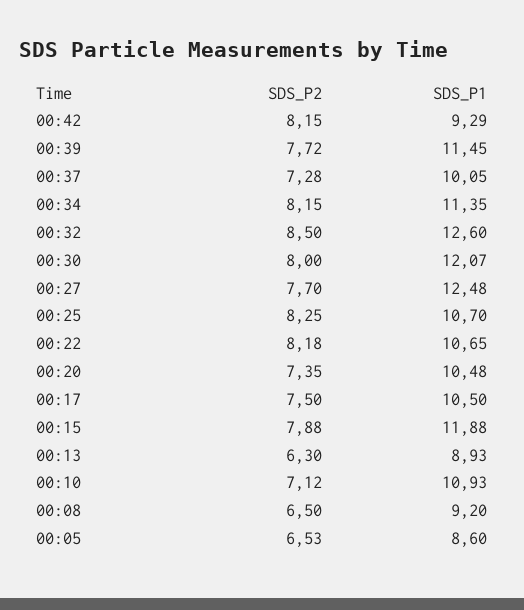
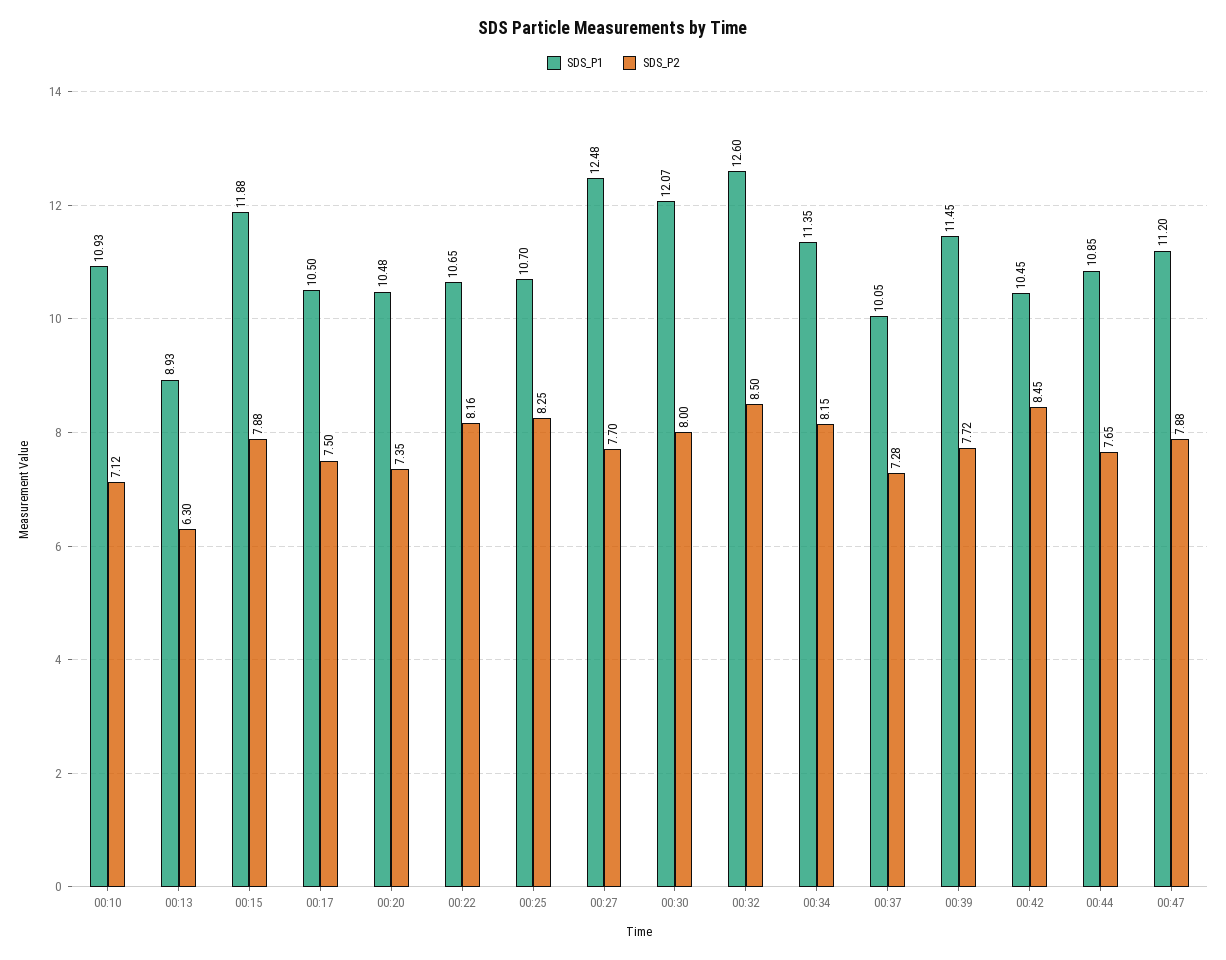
SDS_P2, 00:42: 8.15 -> 8.45
SDS_P1, 00:42: 9.29 -> 10.45
SDS_P2, 00:22: 8.18 -> 8.16
SDS_P2, 00:08: 6.5 -> none
SDS_P1, 00:08: 9.2 -> none
SDS_P2, 00:05: 6.53 -> none
SDS_P1, 00:05: 8.6 -> none
SDS_P1, 00:44: none -> 10.85
SDS_P2, 00:44: none -> 7.65
SDS_P1, 00:47: none -> 11.2
SDS_P2, 00:47: none -> 7.88

